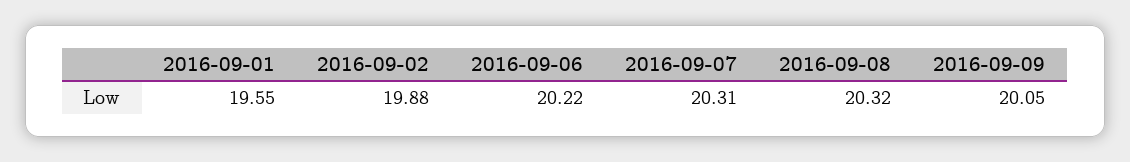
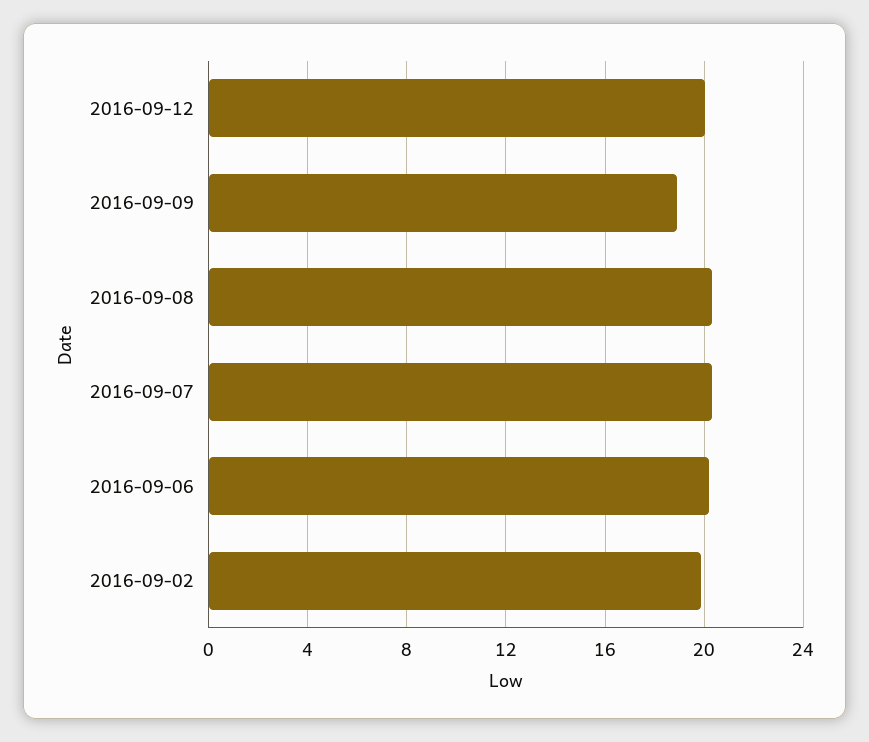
2016-09-01: 19.55 -> none
2016-09-09: 20.05 -> 19
2016-09-12: none -> 20

